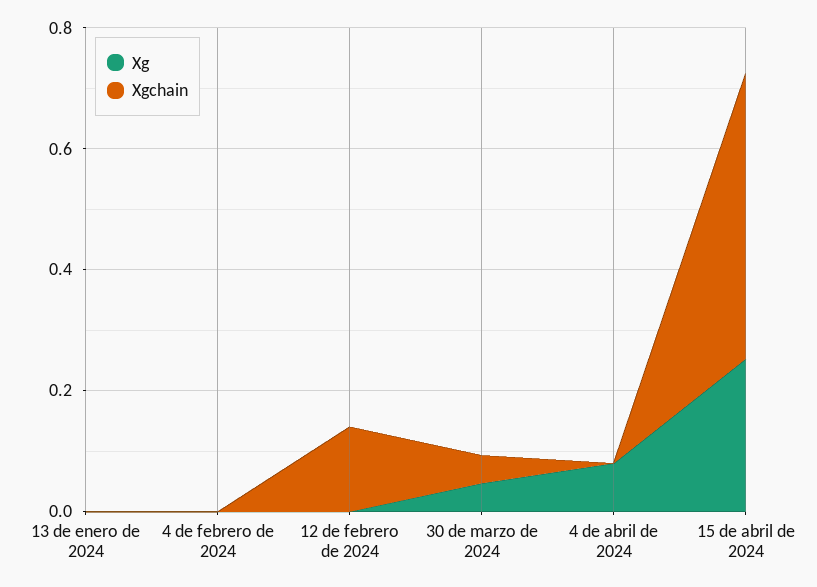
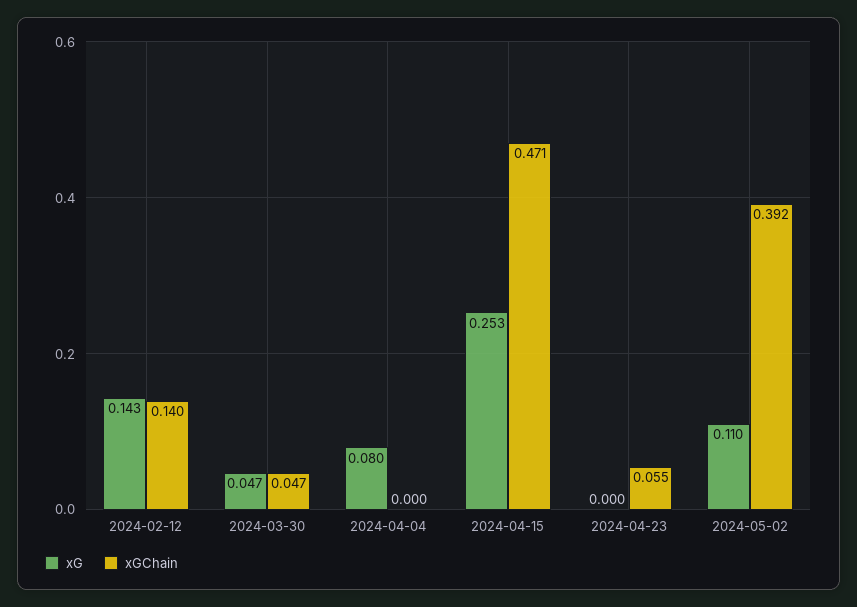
Xg, 13 de enero de 2024: 0 -> none
Xgchain, 13 de enero de 2024: 0 -> none
Xg, 4 de febrero de 2024: 0 -> none
Xgchain, 4 de febrero de 2024: 0 -> none
Xg, 12 de febrero de 2024: 0 -> 0.143
Xg, 2024-04-23: none -> 0
Xgchain, 2024-04-23: none -> 0.055
Xg, 2024-05-02: none -> 0.11
Xgchain, 2024-05-02: none -> 0.392

